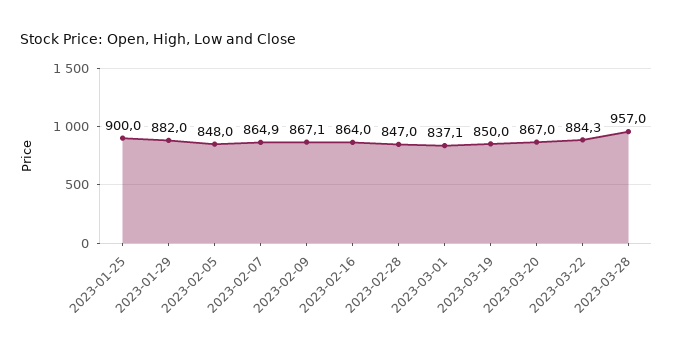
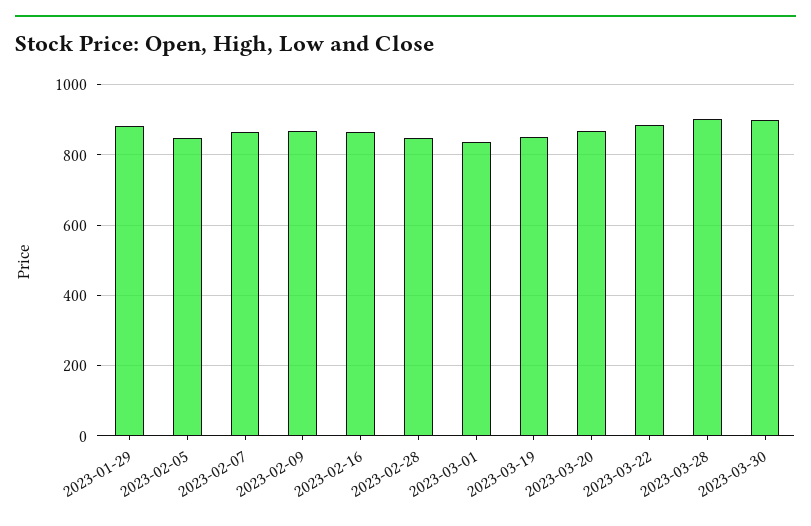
2023-01-25: 900 -> none
2023-03-28: 957 -> 900
2023-03-30: none -> 900

